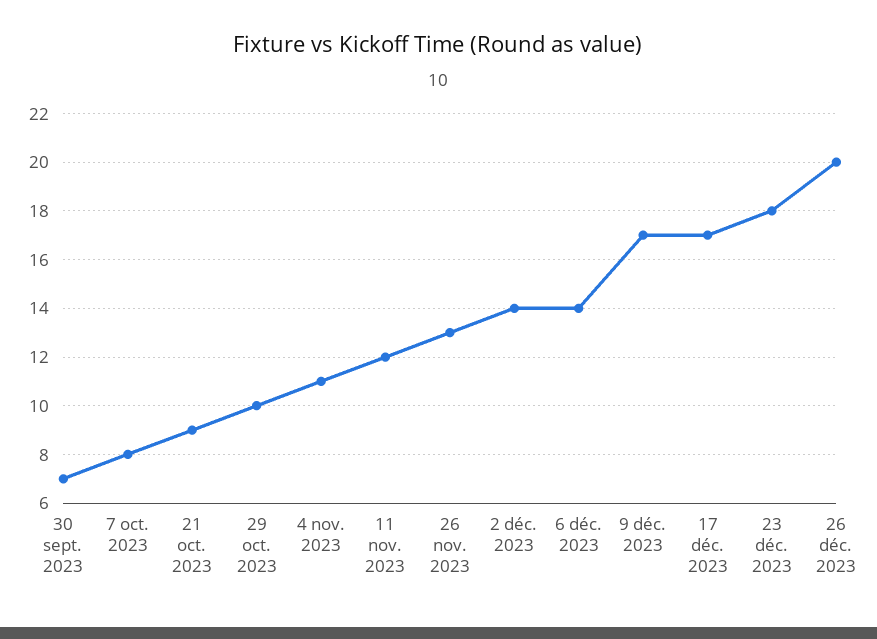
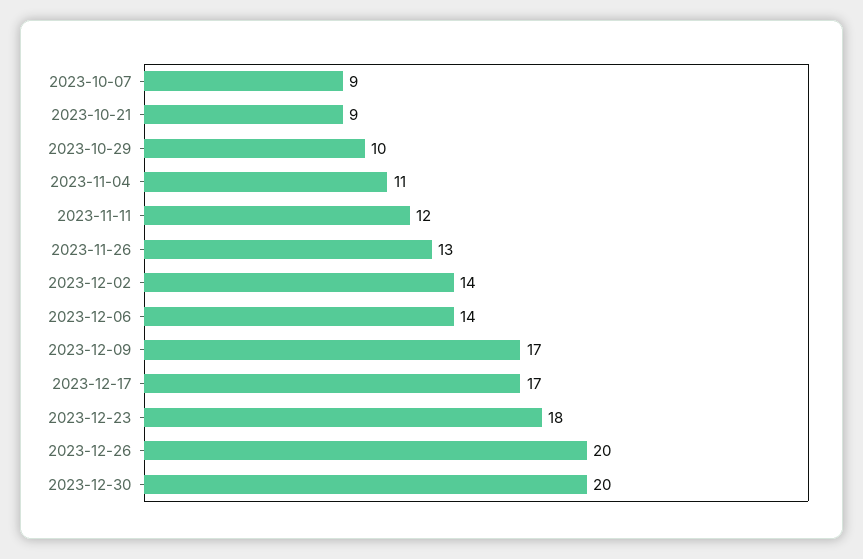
30 sept. 2023: 7 -> none
7 oct. 2023: 8 -> 9
2023-12-30: none -> 20

